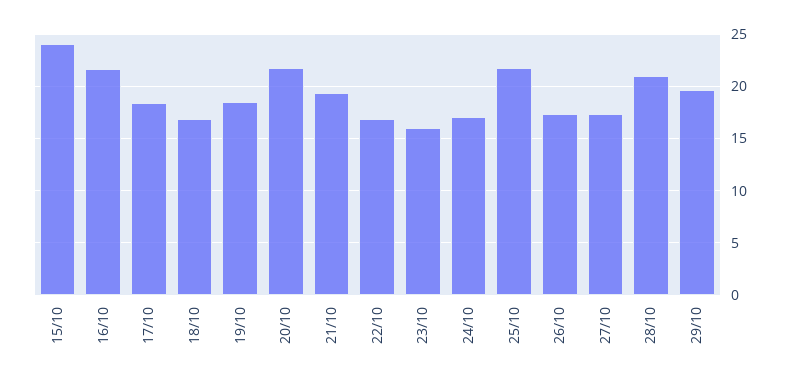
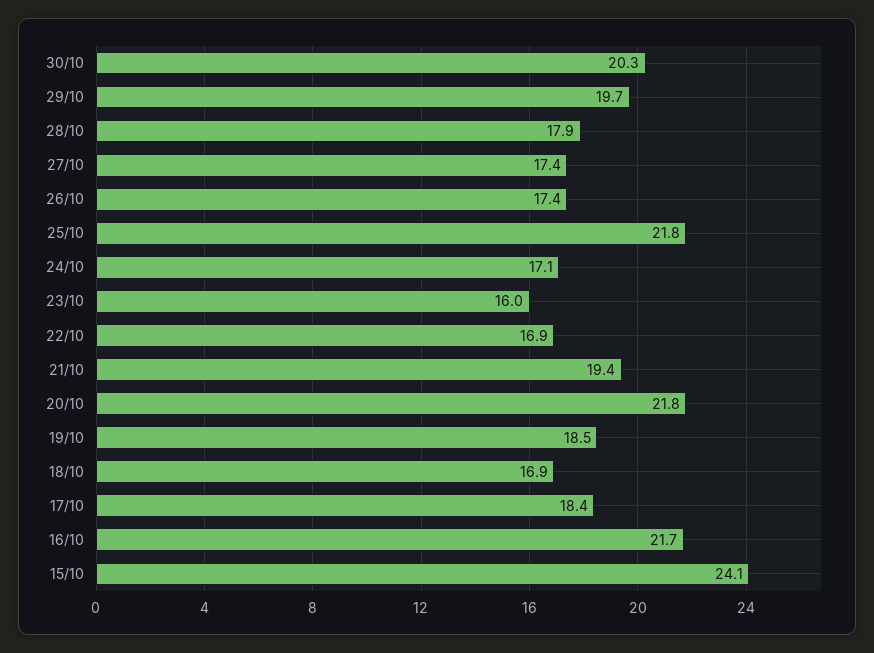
28/10: 21 -> 17.9
30/10: none -> 20.3

